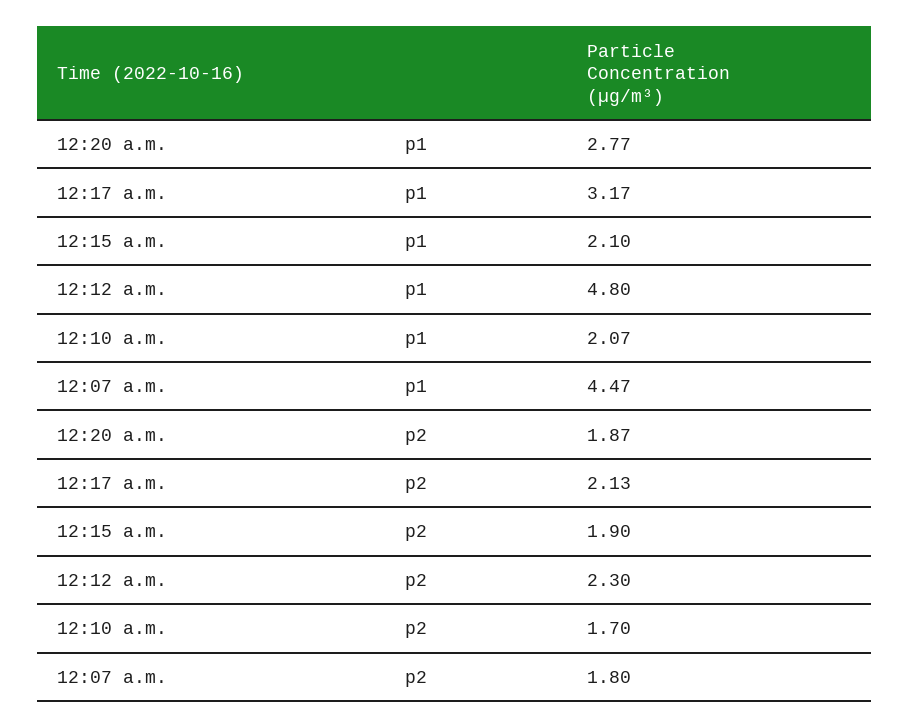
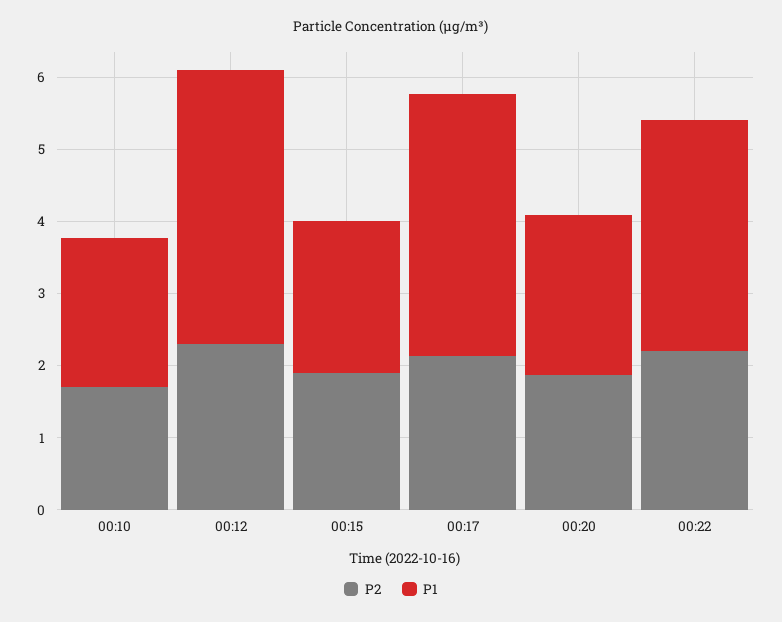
p1, 12:20 a.m.: 2.77 -> 2.2
p1, 12:17 a.m.: 3.17 -> 3.6
p1, 12:12 a.m.: 4.8 -> 3.8
p1, 12:07 a.m.: 4.47 -> none
p2, 12:07 a.m.: 1.8 -> none
p2, 00:22: none -> 2.2
p1, 00:22: none -> 3.2

